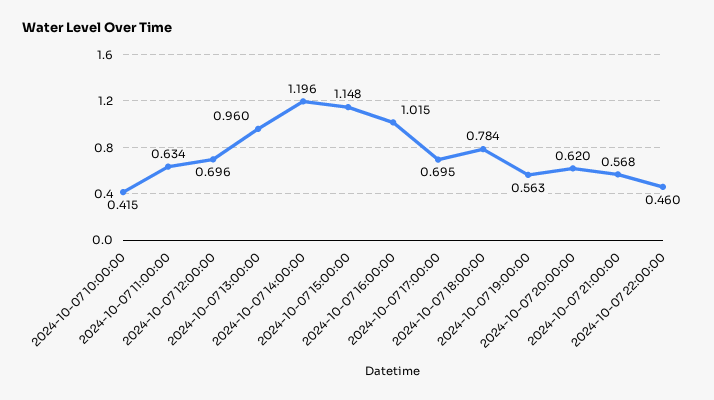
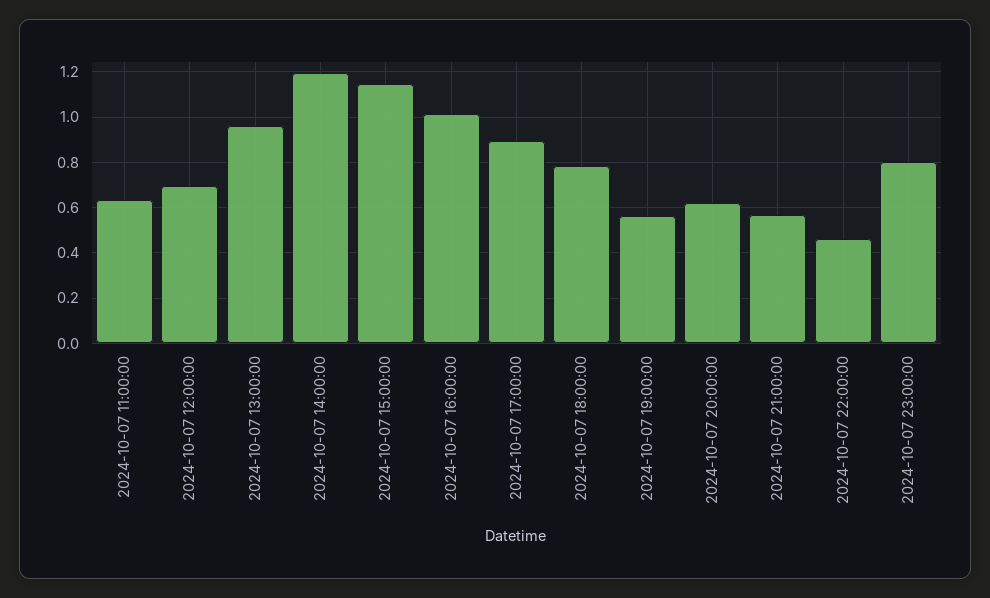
2024-10-07 10:00:00: 0.415 -> none
2024-10-07 17:00:00: 0.695 -> 0.9
2024-10-07 23:00:00: none -> 0.8

